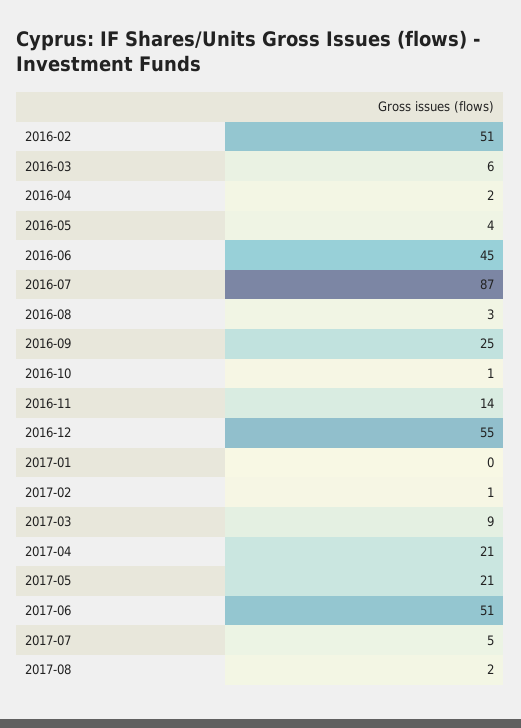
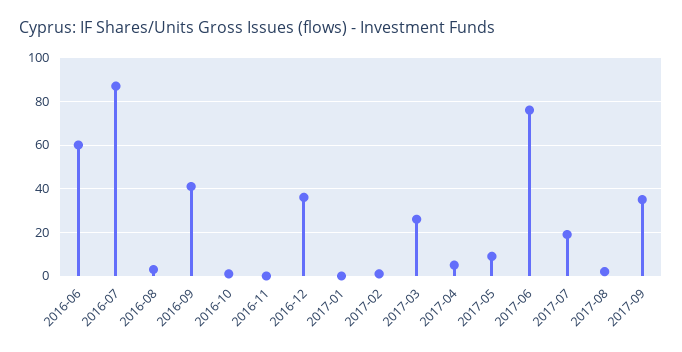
2016-02: 51 -> none
2016-03: 6 -> none
2016-04: 2 -> none
2016-05: 4 -> none
2016-06: 45 -> 60
2016-09: 25 -> 40
2016-11: 14 -> 0
2016-12: 55 -> 35
2017-03: 9 -> 25
2017-04: 21 -> 5
2017-05: 21 -> 10
2017-06: 51 -> 75
2017-07: 5 -> 20
2017-09: none -> 35

